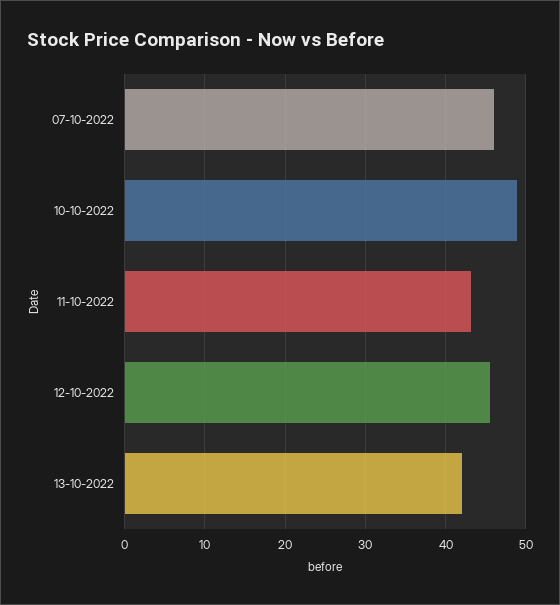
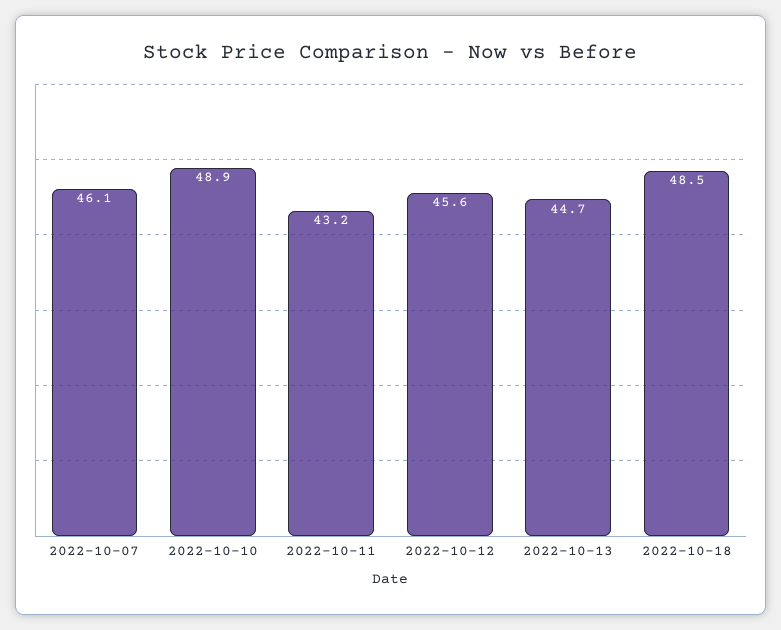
13-10-2022: 42 -> 44.7
2022-10-18: none -> 48.5

